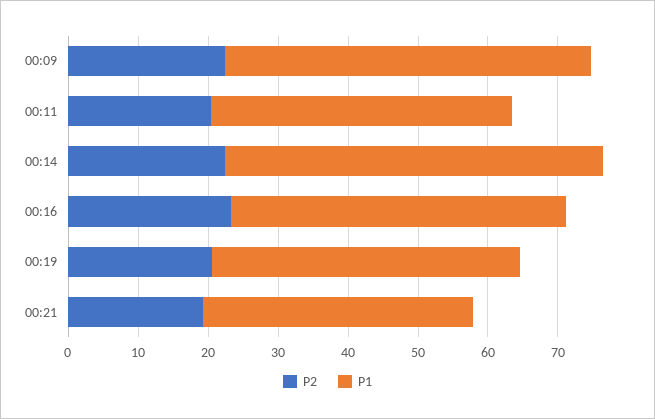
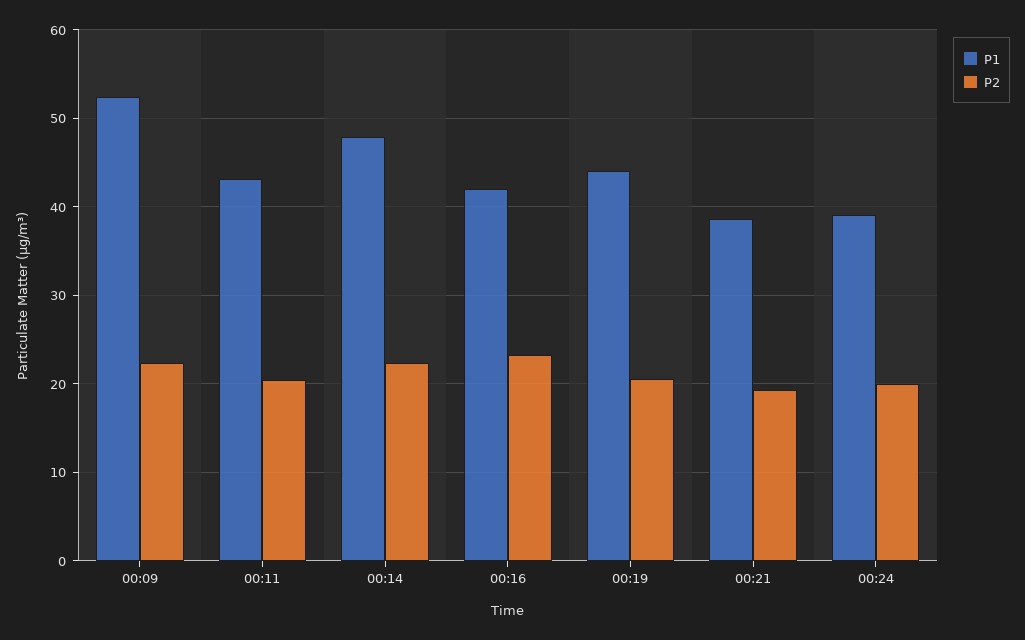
P1, 00:14: 54 -> 48
P1, 00:16: 48 -> 42
P1, 00:24: none -> 39
P2, 00:24: none -> 20

